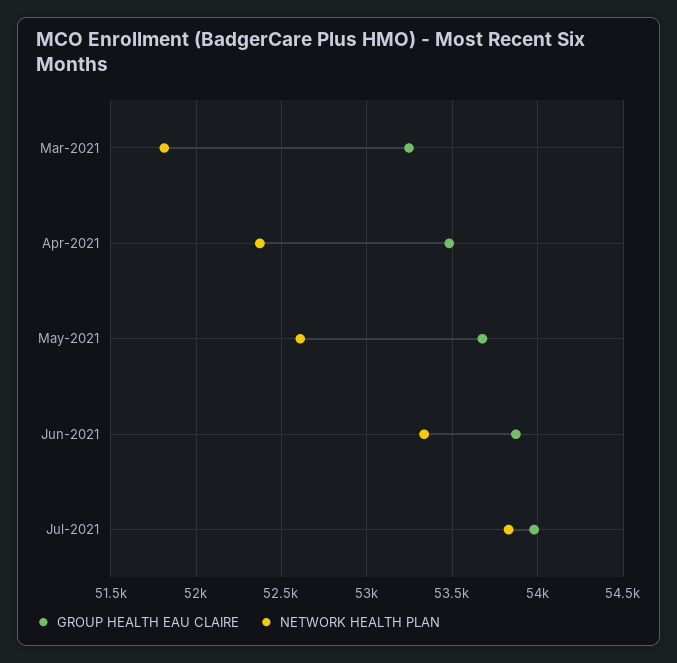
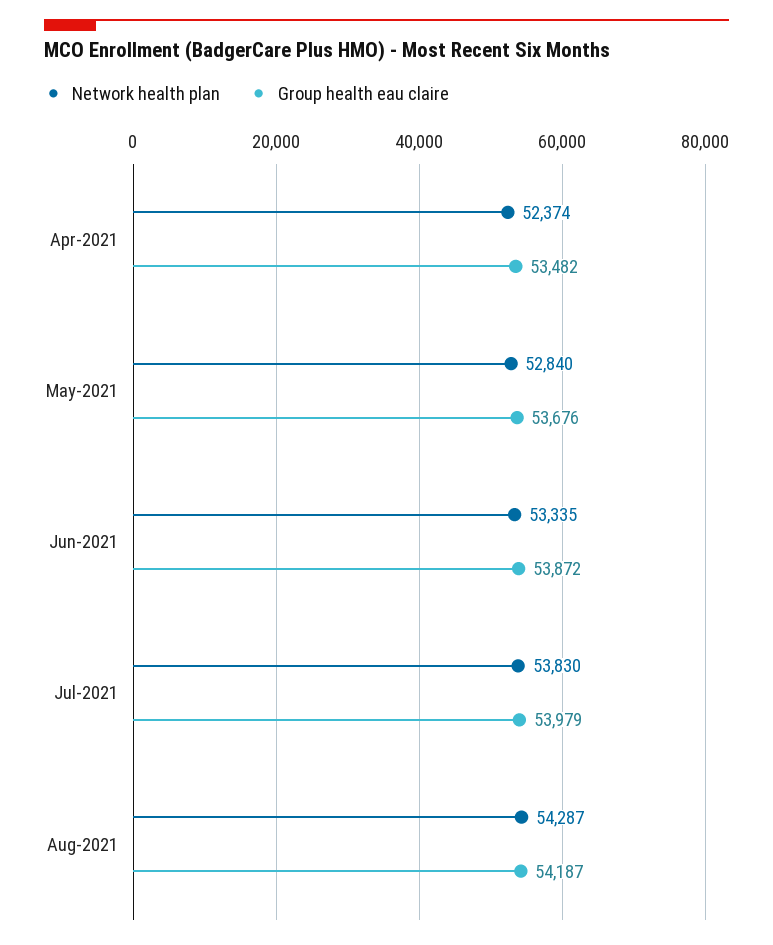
GROUP HEALTH EAU CLAIRE, Mar-2021: 53250 -> none
NETWORK HEALTH PLAN, Mar-2021: 51800 -> none
NETWORK HEALTH PLAN, May-2021: 52600 -> 52840
NETWORK HEALTH PLAN, Aug-2021: none -> 54287
GROUP HEALTH EAU CLAIRE, Aug-2021: none -> 54187

